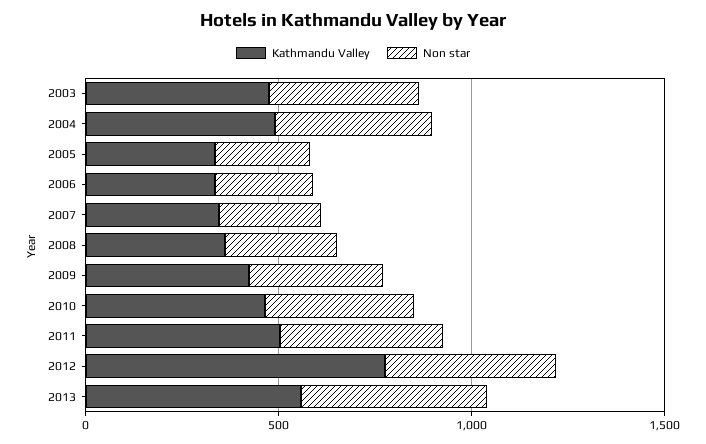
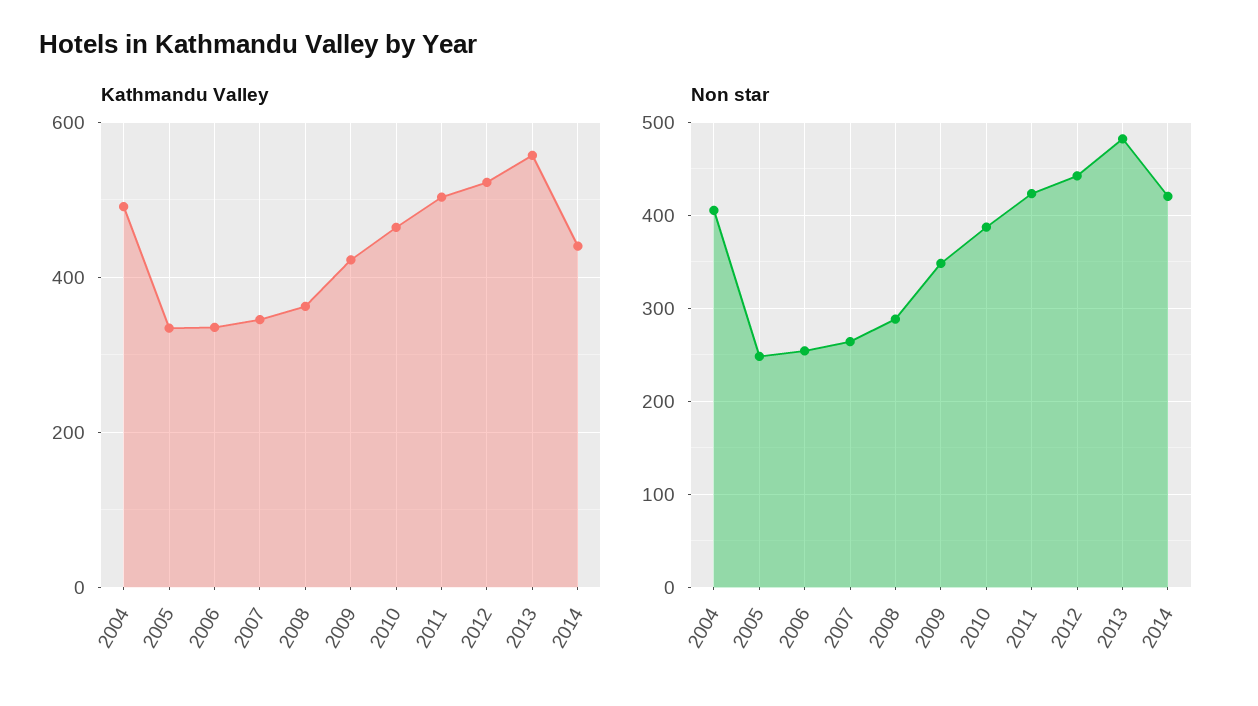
Kathmandu Valley, 2003: 500 -> none
Non star, 2003: 400 -> none
Kathmandu Valley, 2012: 800 -> 520
Kathmandu Valley, 2014: none -> 440
Non star, 2014: none -> 420

